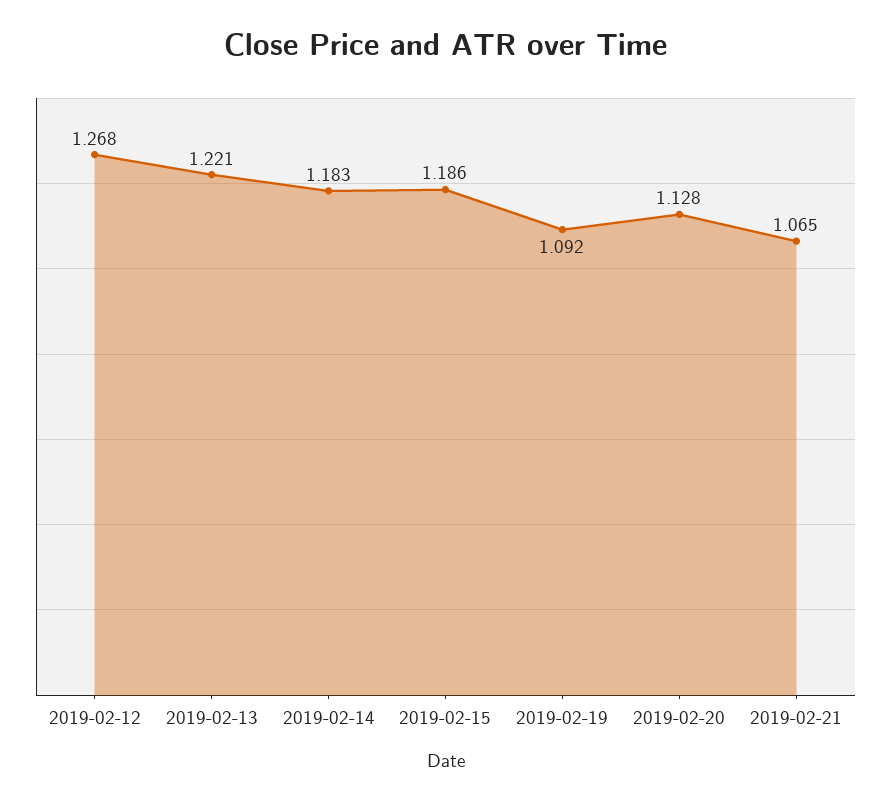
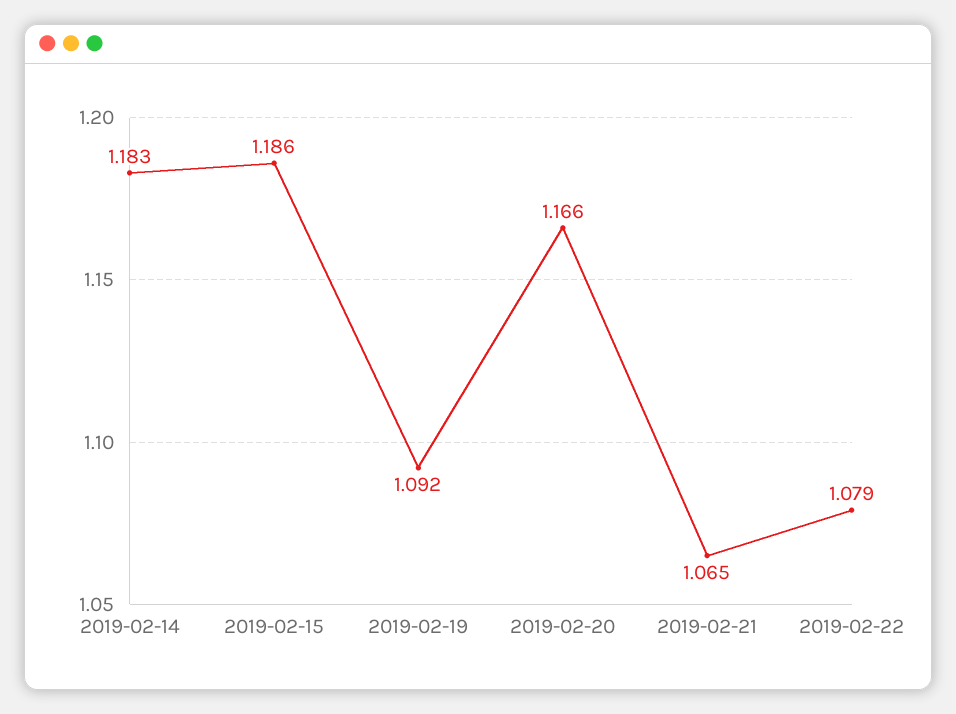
2019-02-12: 1.268 -> none
2019-02-13: 1.221 -> none
2019-02-20: 1.128 -> 1.166
2019-02-22: none -> 1.079

